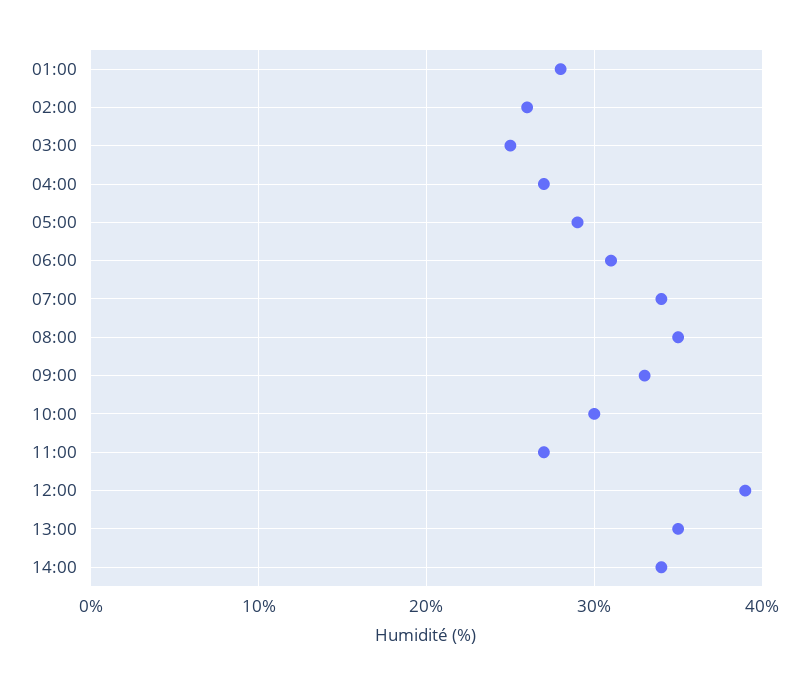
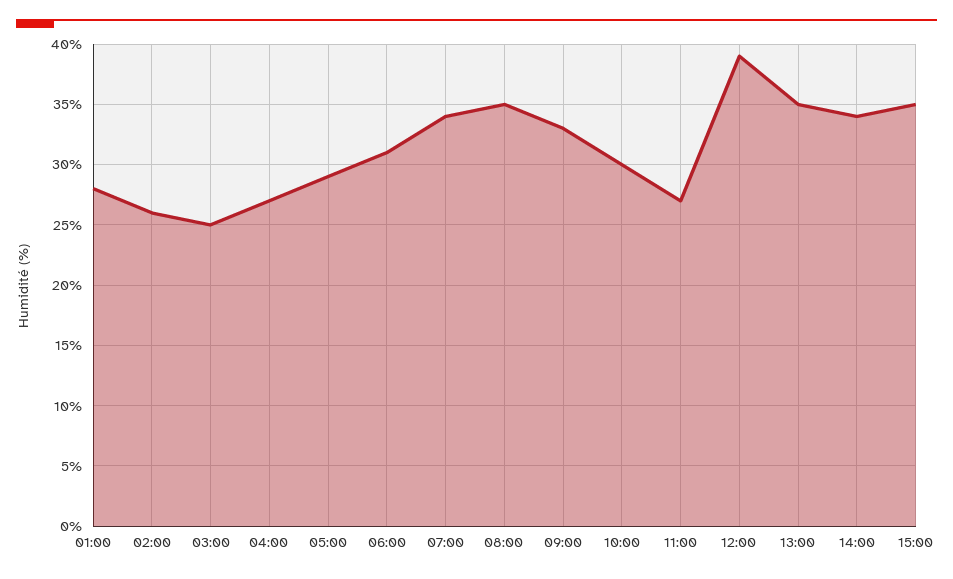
15:00: none -> 35

